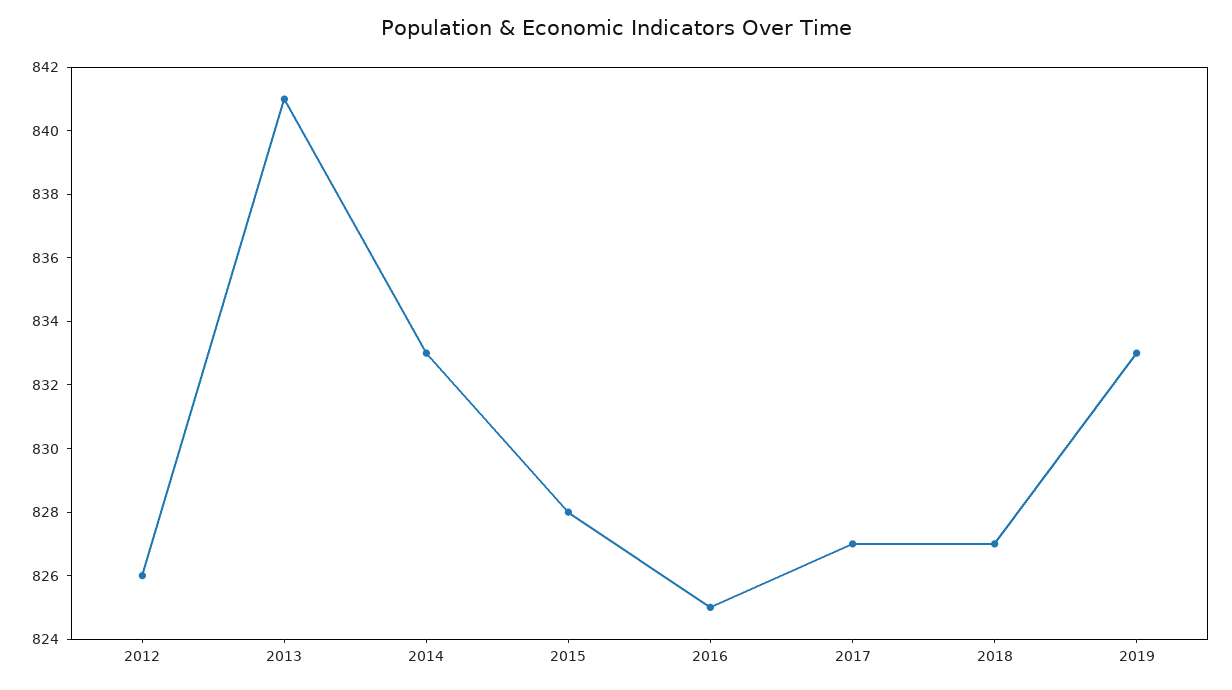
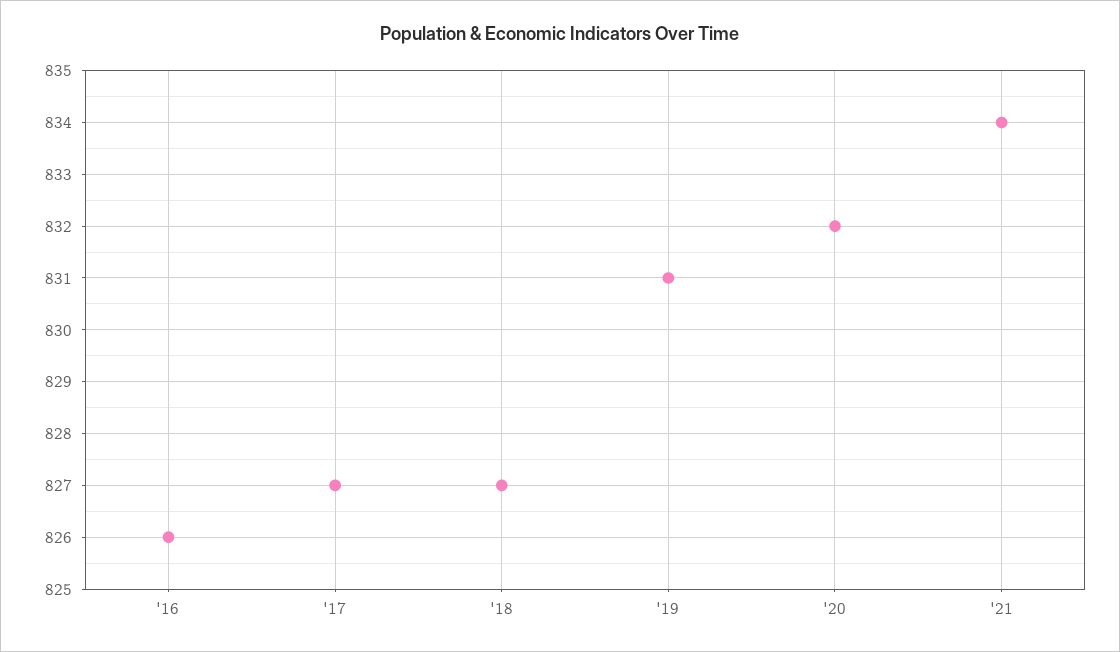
2012: 826 -> none
2013: 841 -> none
2014: 833 -> none
2015: 828 -> none
2016: 825 -> 826
2019: 833 -> 831
'20: none -> 832
'21: none -> 834

